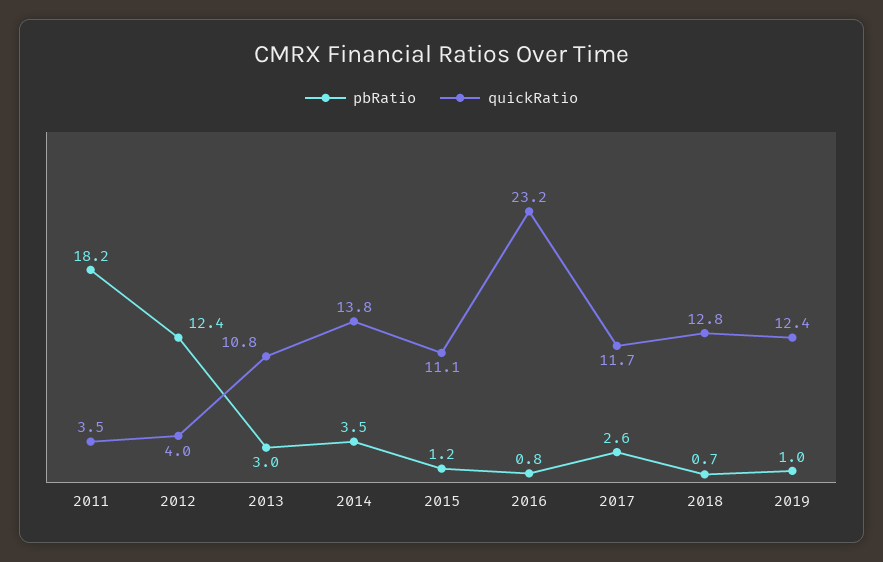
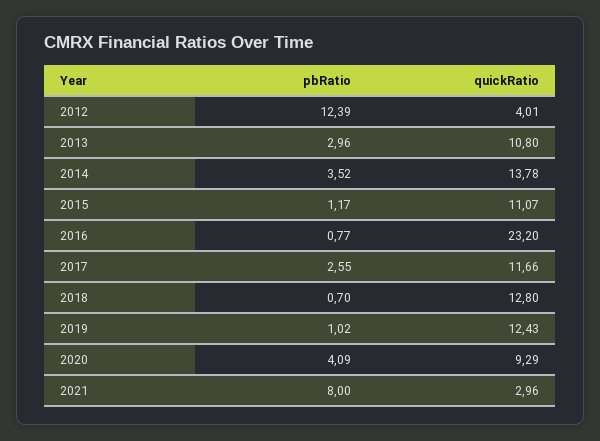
pbRatio, 2011: 18.2 -> none
quickRatio, 2011: 3.5 -> none
pbRatio, 2020: none -> 4.09
quickRatio, 2020: none -> 9.29
pbRatio, 2021: none -> 8
quickRatio, 2021: none -> 2.96

